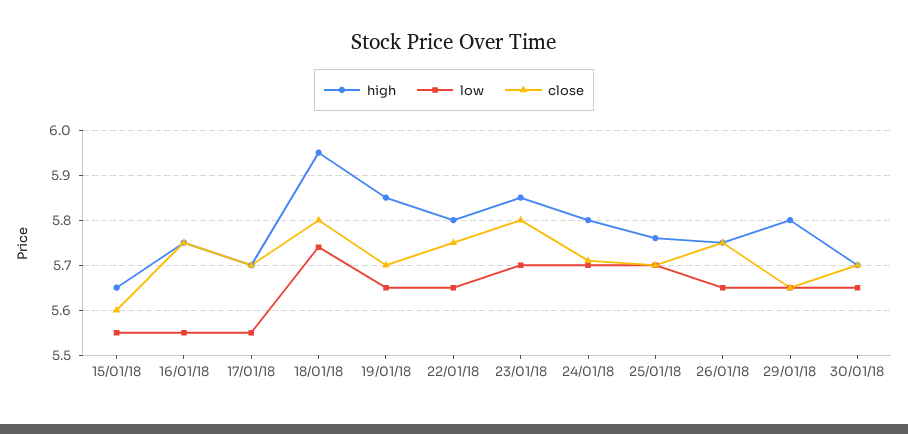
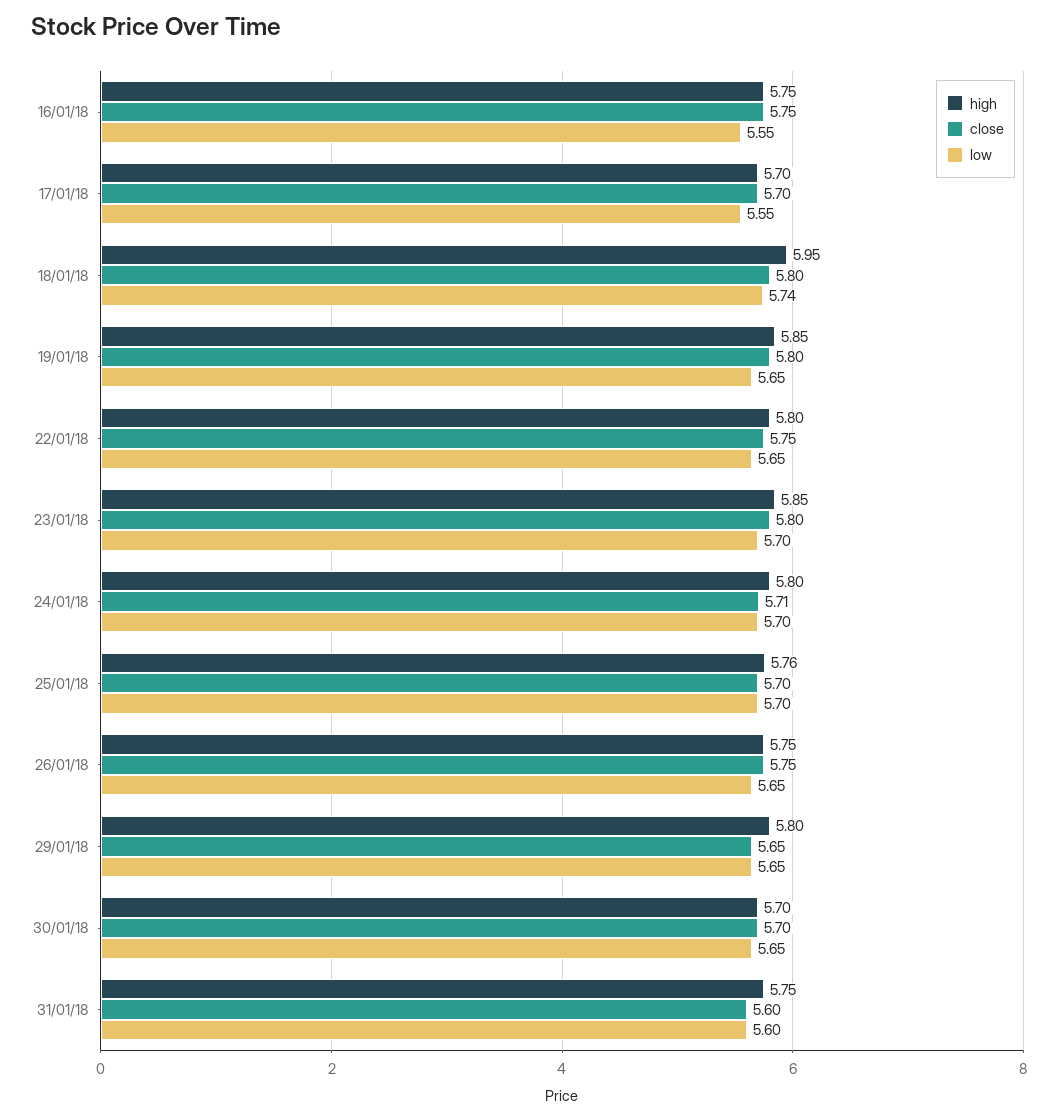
high, 15/01/18: 5.65 -> none
low, 15/01/18: 5.55 -> none
close, 15/01/18: 5.6 -> none
close, 19/01/18: 5.7 -> 5.8
high, 31/01/18: none -> 5.75
close, 31/01/18: none -> 5.6
low, 31/01/18: none -> 5.6

